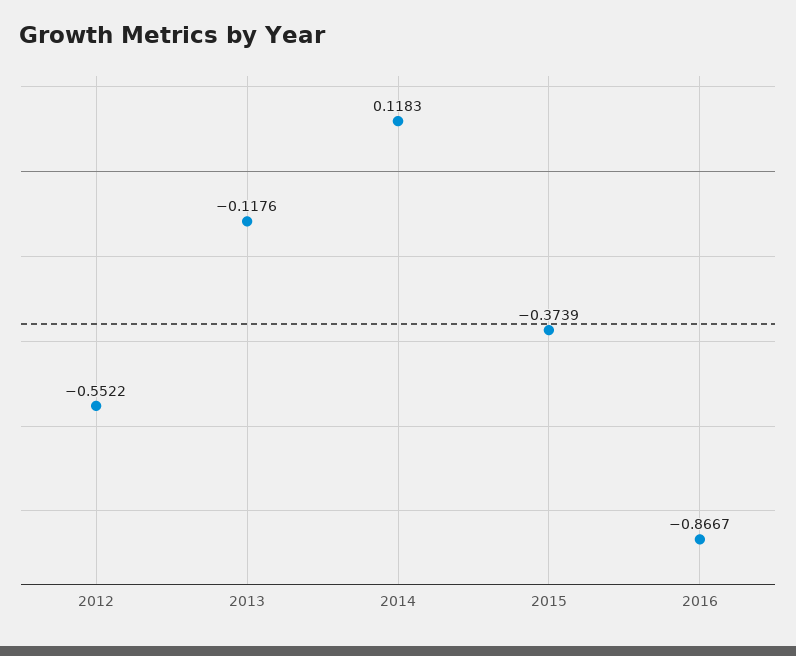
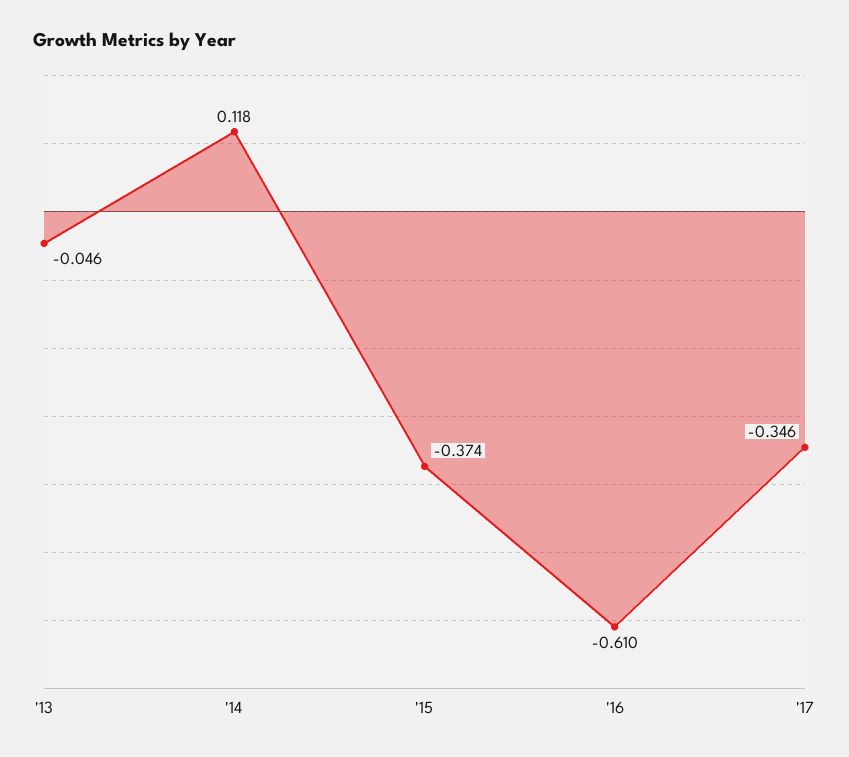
2012: -0.5522 -> none
2013: -0.1176 -> -0.046
2016: -0.8667 -> -0.61
'17: none -> -0.346

